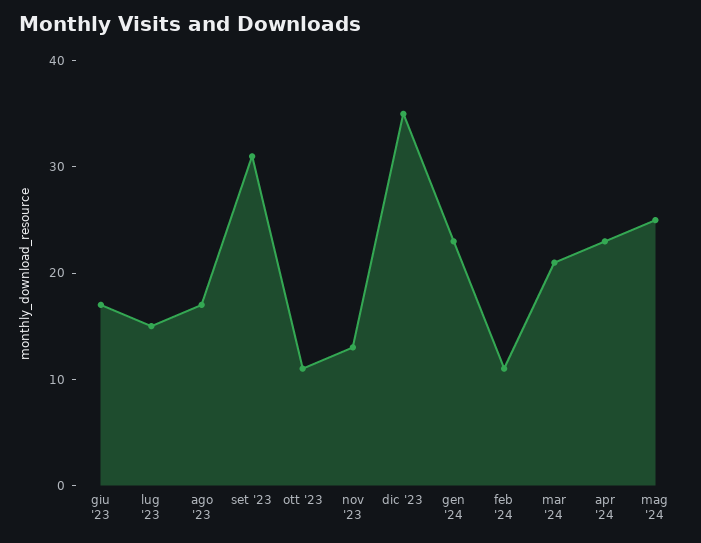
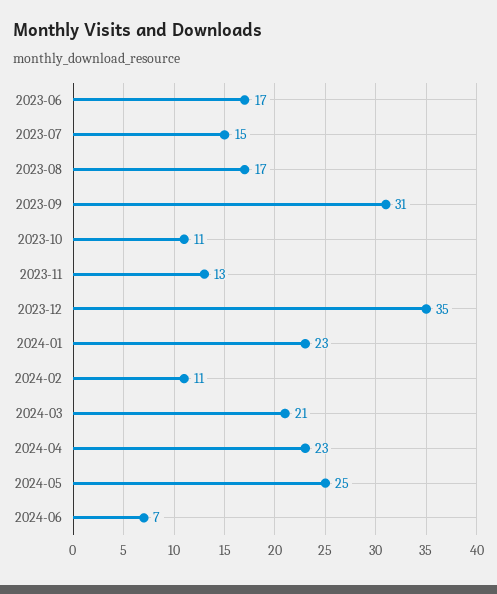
2024-06: none -> 7

